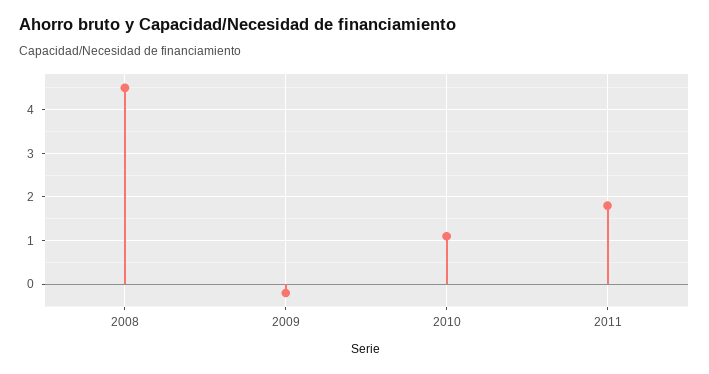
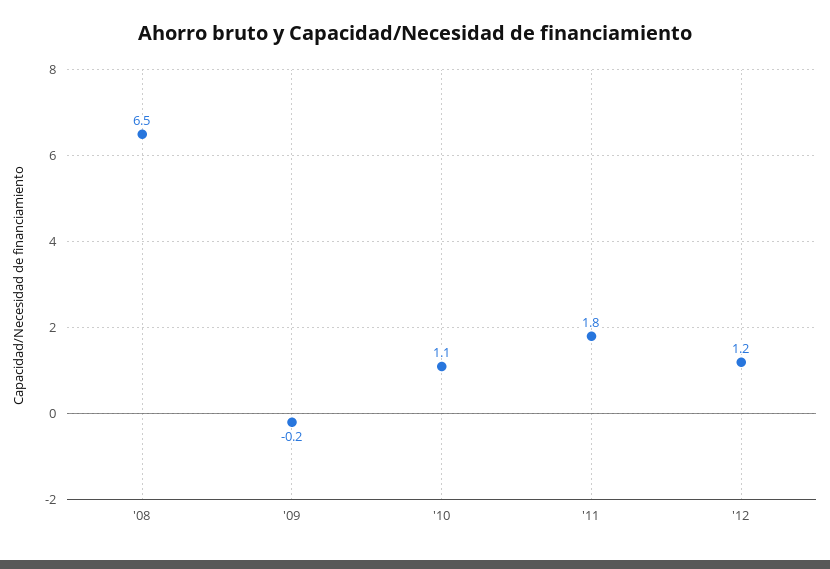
2008: 4.5 -> 6.5
'12: none -> 1.2

